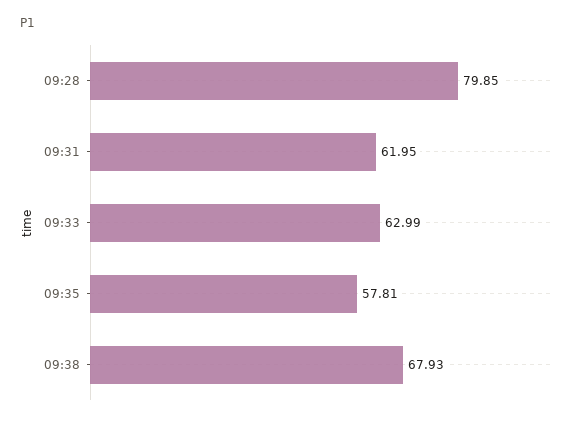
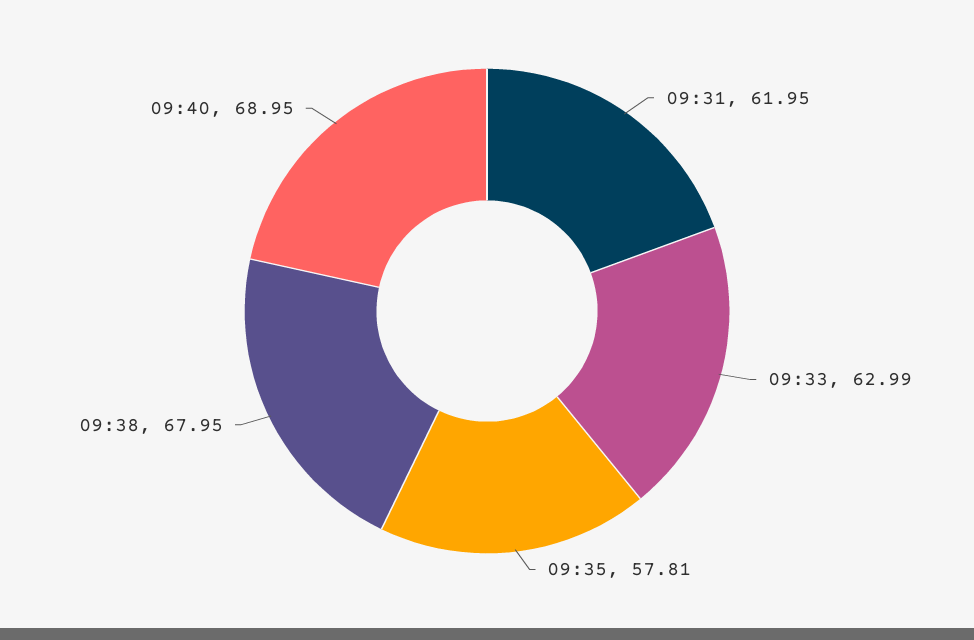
09:28: 79.85 -> none
09:38: 67.93 -> 67.95
09:40: none -> 68.95

